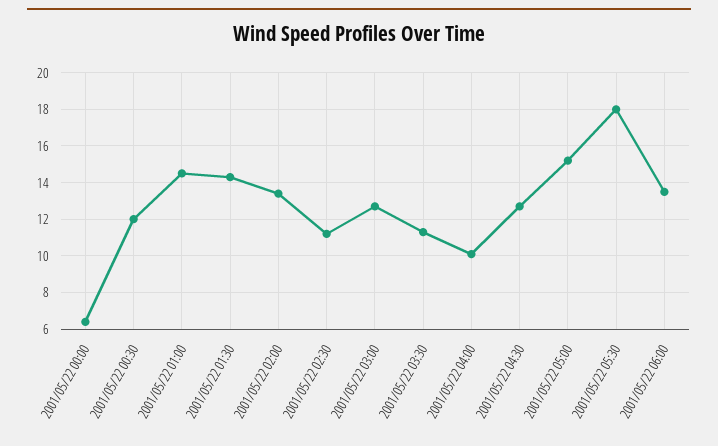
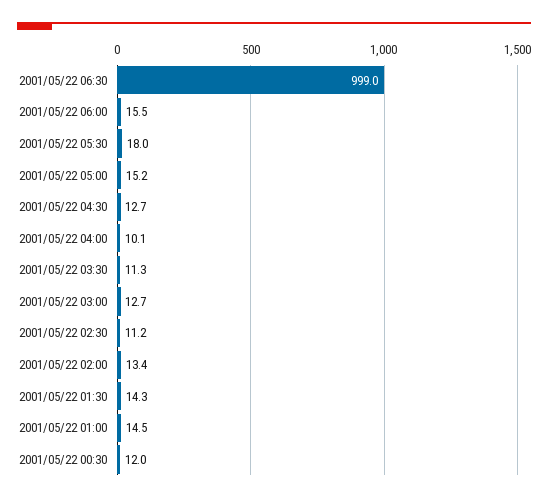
2001/05/22 00:00: 6.5 -> none
2001/05/22 06:00: 13.5 -> 15.5
2001/05/22 06:30: none -> 999

